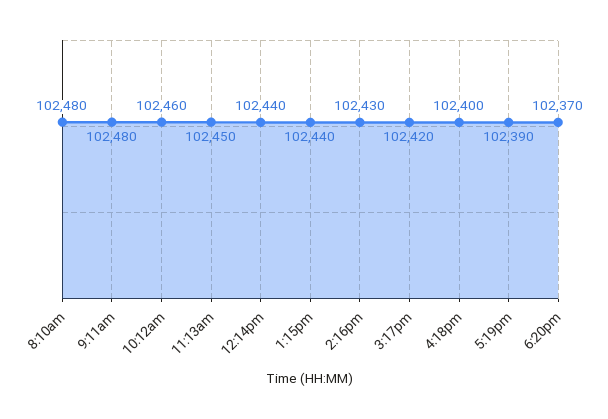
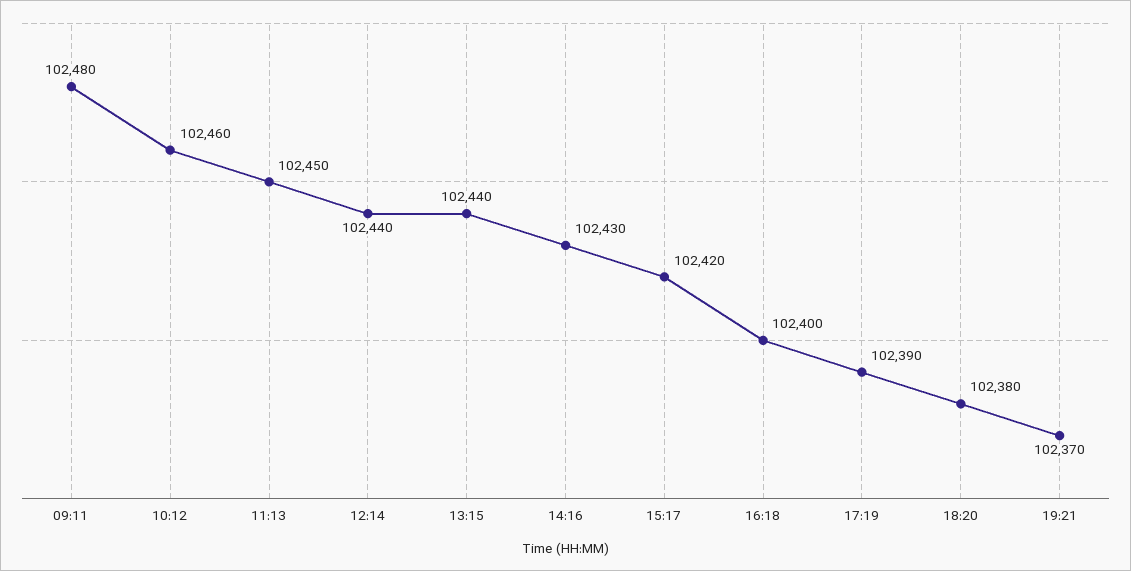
8:10am: 102480 -> none
6:20pm: 102370 -> 102380
19:21: none -> 102370

